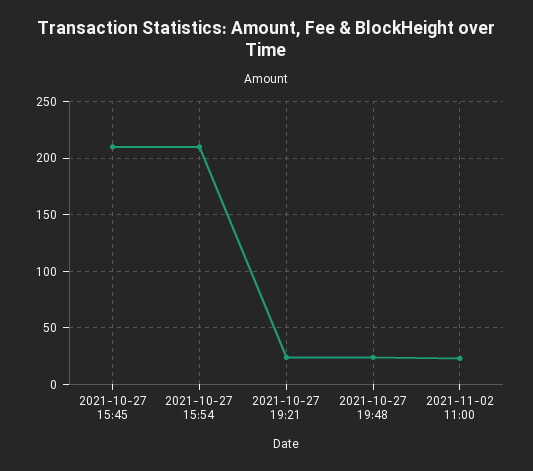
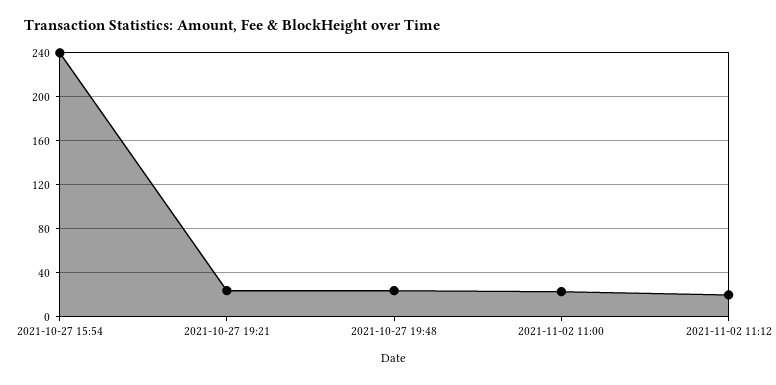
2021-10-27 15:45: 210 -> none
2021-10-27 15:54: 210 -> 240
2021-11-02 11:12: none -> 20

